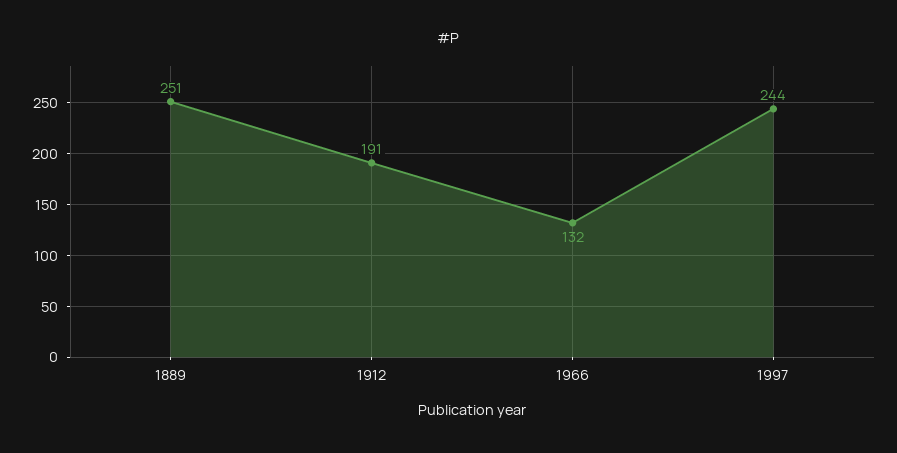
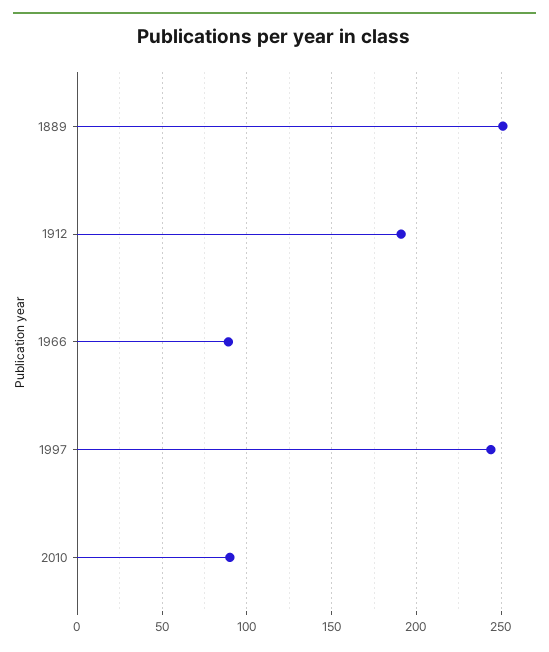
1966: 132 -> 90
2010: none -> 90

